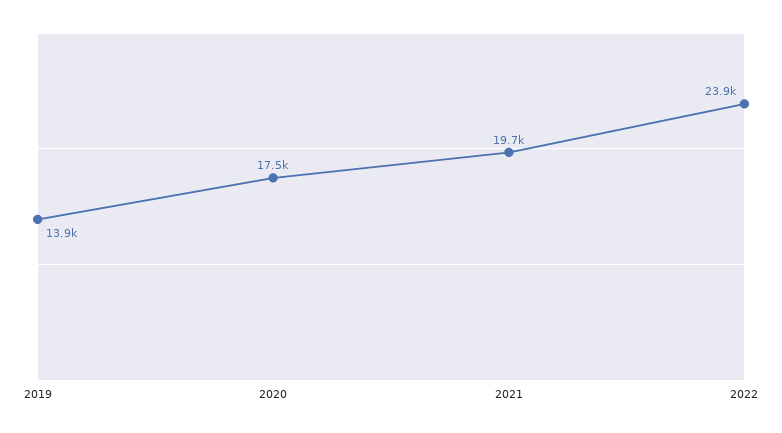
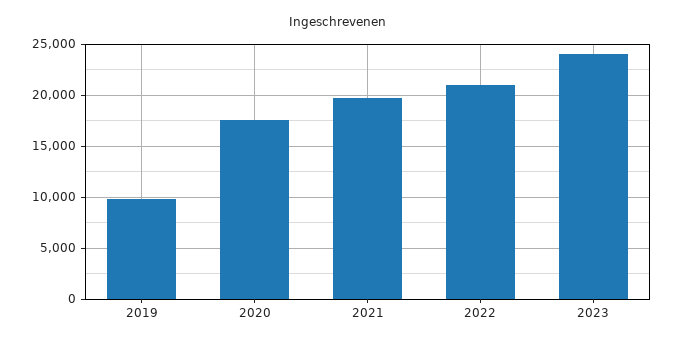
2019: 13900 -> 10000
2022: 23900 -> 21000
2023: none -> 24000

